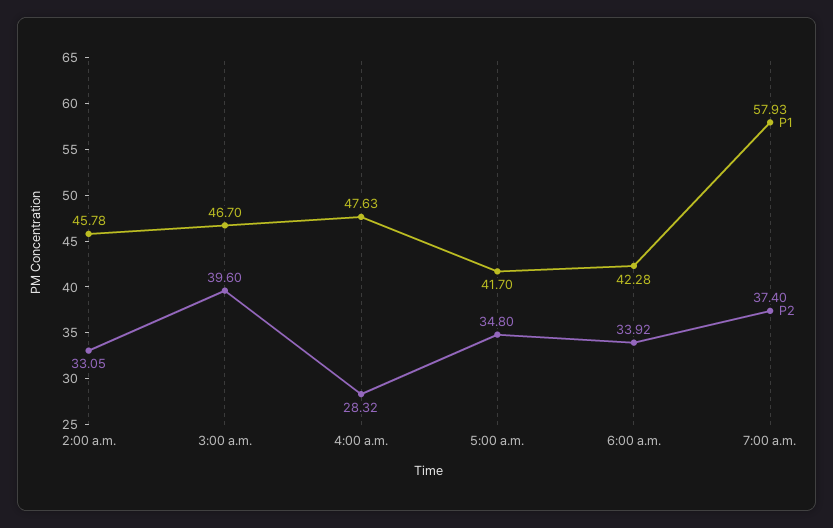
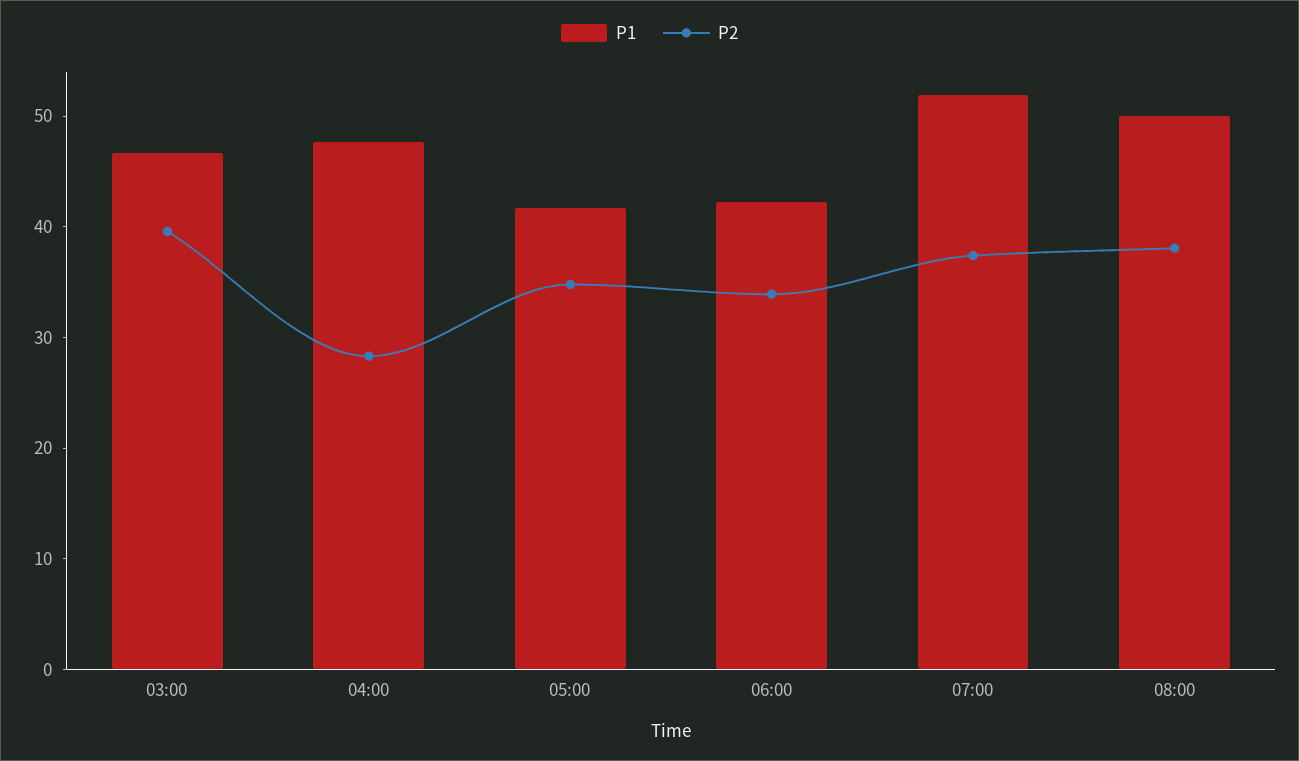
P1, 2:00 a.m.: 45.78 -> none
P2, 2:00 a.m.: 33.05 -> none
P1, 7:00 a.m.: 57.93 -> 52
P1, 08:00: none -> 50
P2, 08:00: none -> 38

